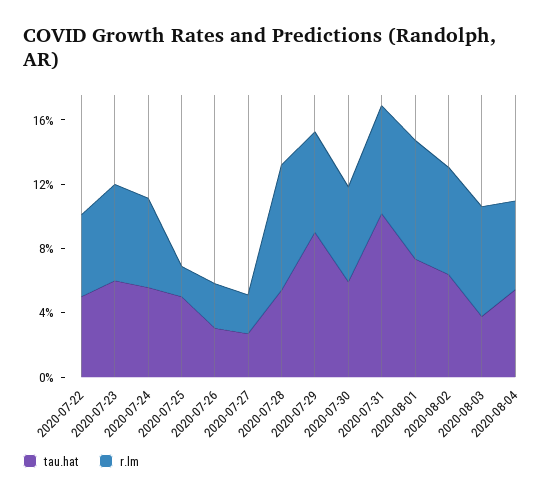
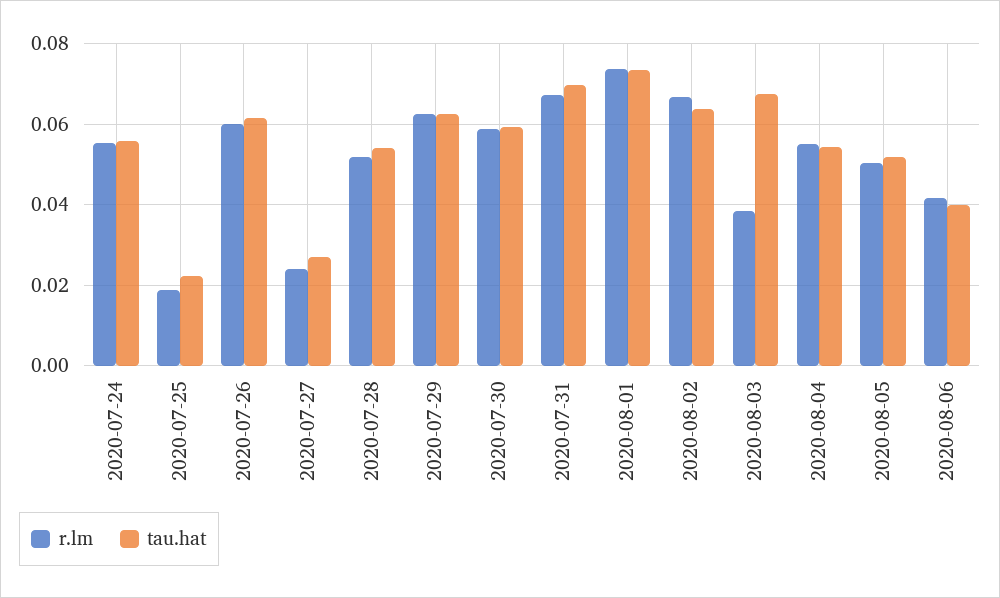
tau.hat, 2020-07-22: 0.05 -> none
r.lm, 2020-07-22: 0.05 -> none
tau.hat, 2020-07-23: 0.06 -> none
r.lm, 2020-07-23: 0.06 -> none
tau.hat, 2020-07-25: 0.05 -> 0.022
tau.hat, 2020-07-26: 0.03 -> 0.062
r.lm, 2020-07-26: 0.03 -> 0.06
r.lm, 2020-07-28: 0.08 -> 0.052
tau.hat, 2020-07-29: 0.09 -> 0.062
tau.hat, 2020-07-31: 0.1 -> 0.07
tau.hat, 2020-08-03: 0.04 -> 0.068
r.lm, 2020-08-03: 0.07 -> 0.038
r.lm, 2020-08-05: none -> 0.05
tau.hat, 2020-08-05: none -> 0.052
r.lm, 2020-08-06: none -> 0.042
tau.hat, 2020-08-06: none -> 0.04

